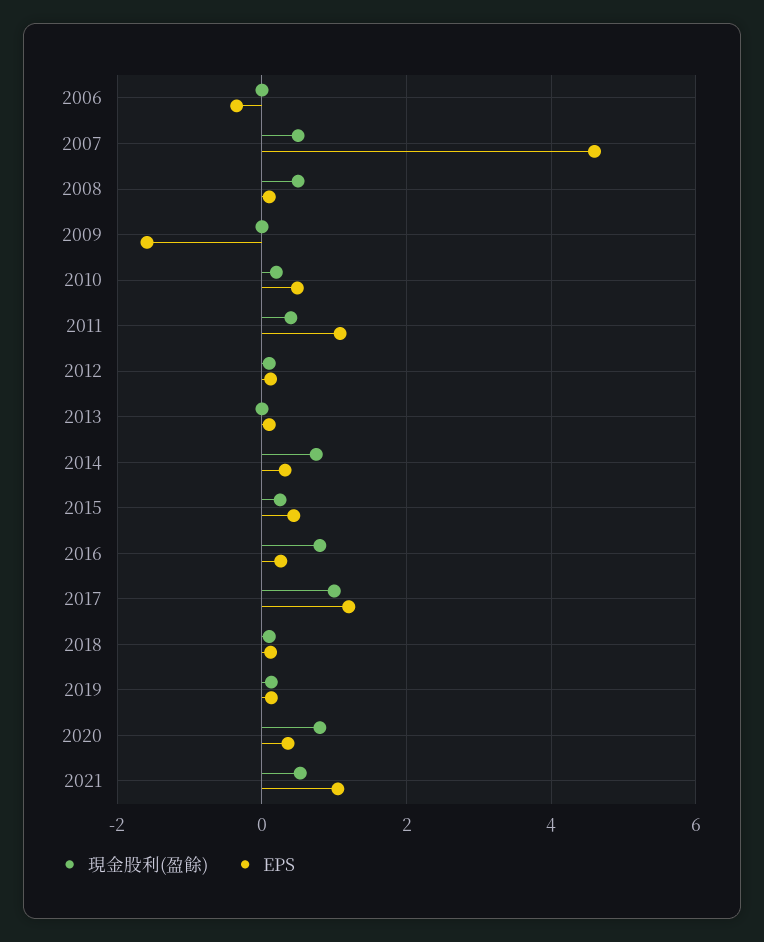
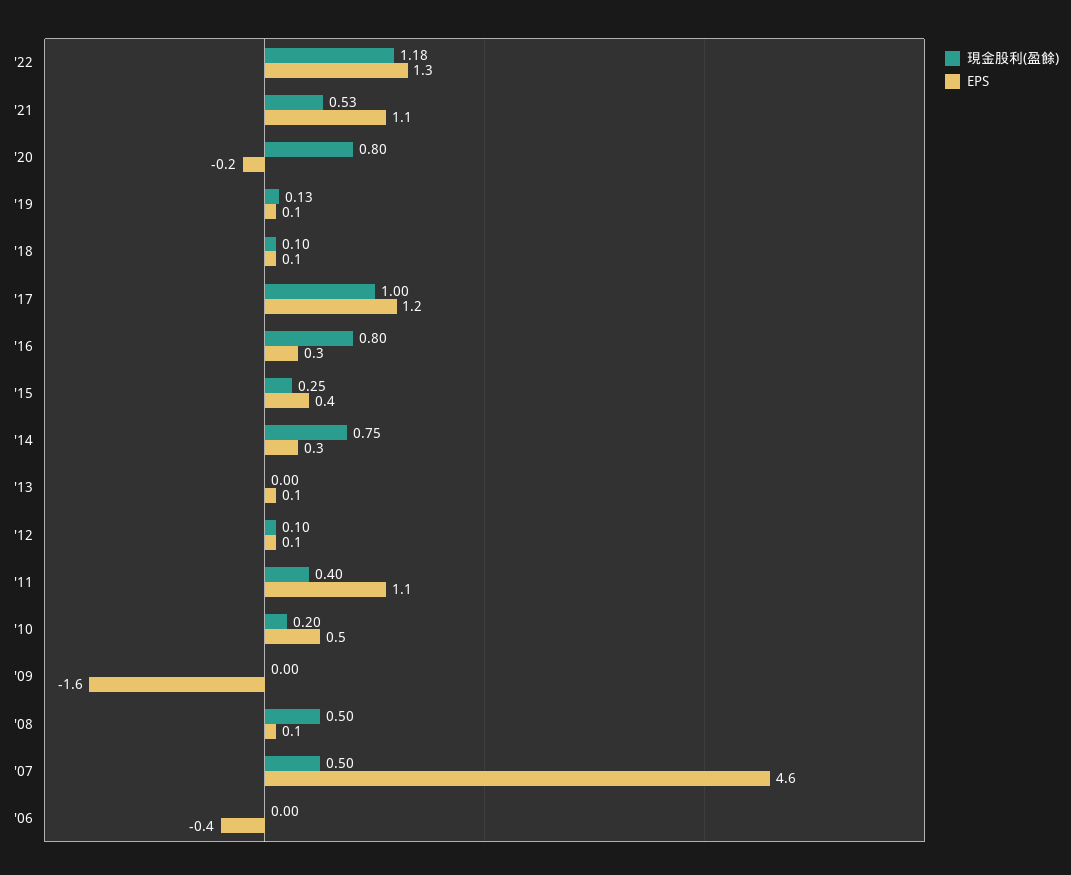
EPS, 2020: 0.4 -> -0.2
現金股利(盈餘), '22: none -> 1.18
EPS, '22: none -> 1.3

